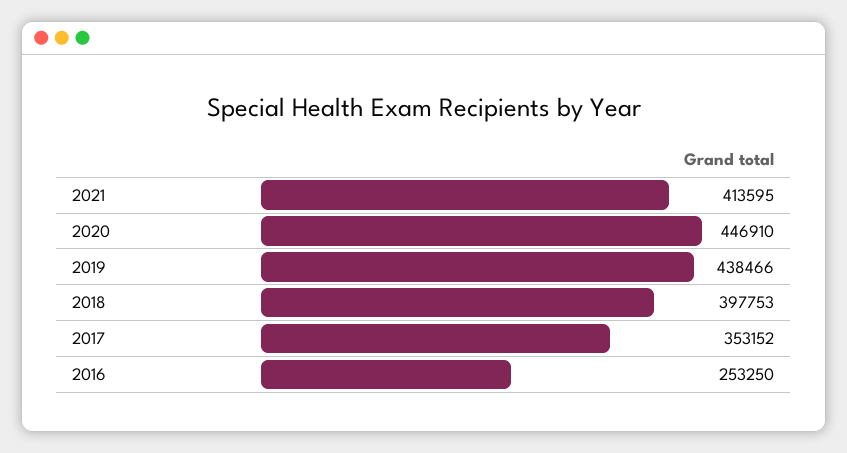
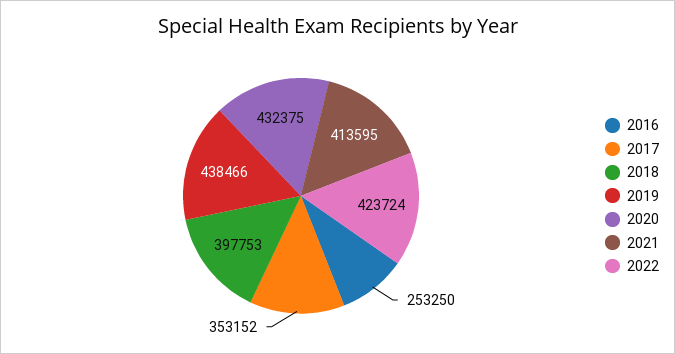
2020: 446910 -> 432375
2022: none -> 423724

